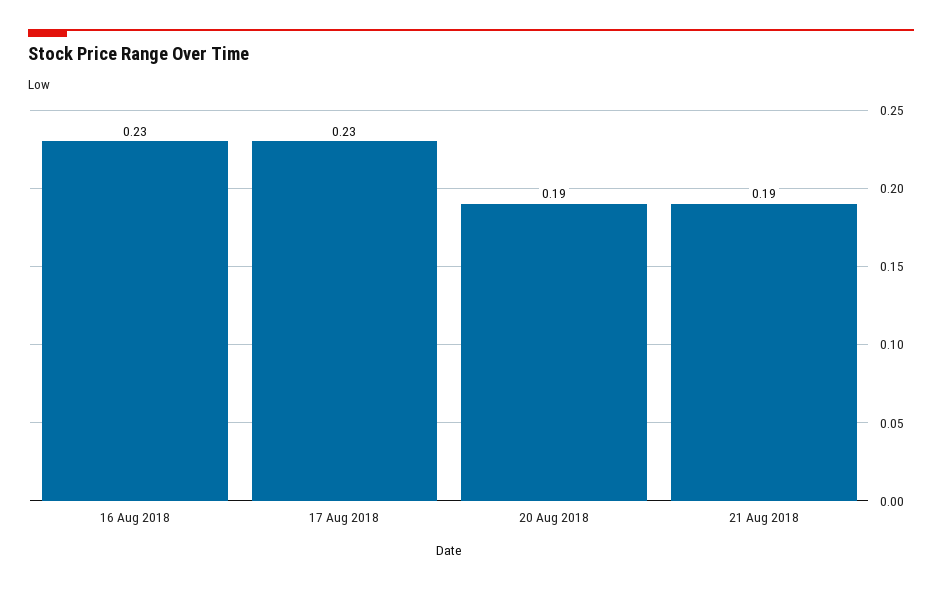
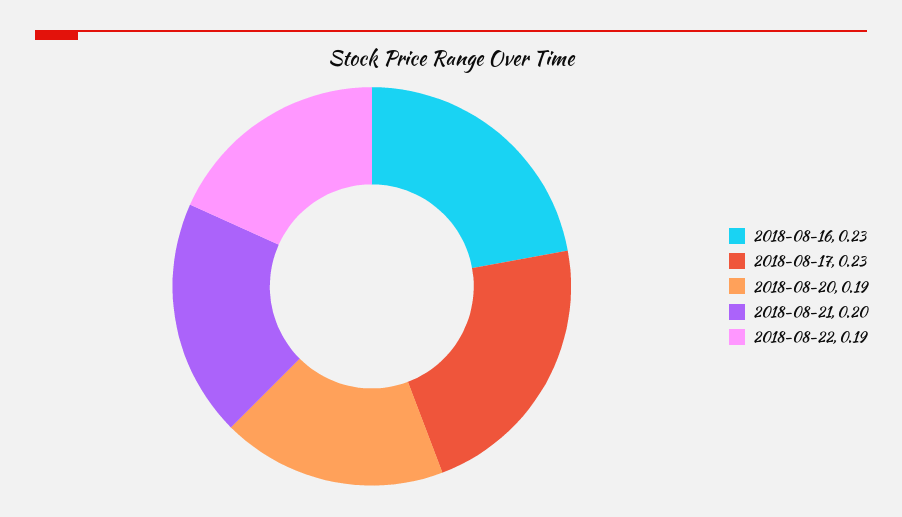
21 Aug 2018: 0.19 -> 0.2
2018-08-22: none -> 0.19

